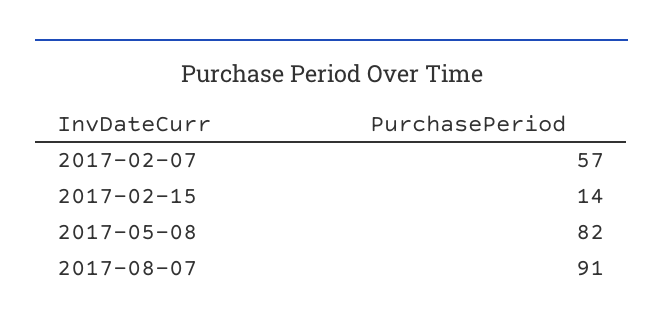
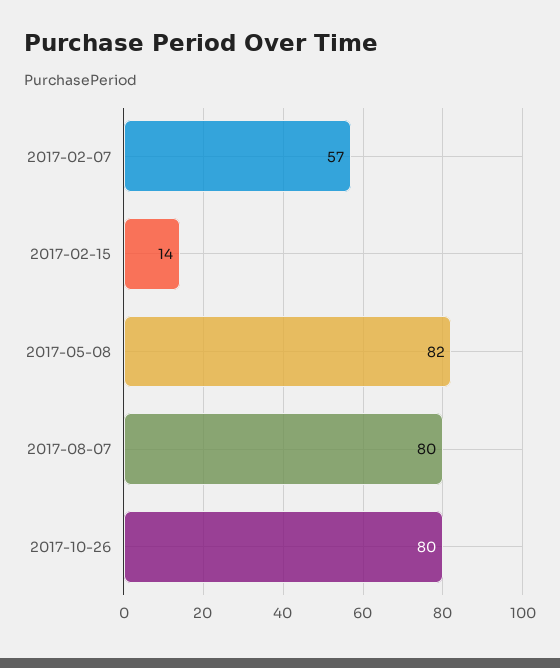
2017-08-07: 91 -> 80
2017-10-26: none -> 80

